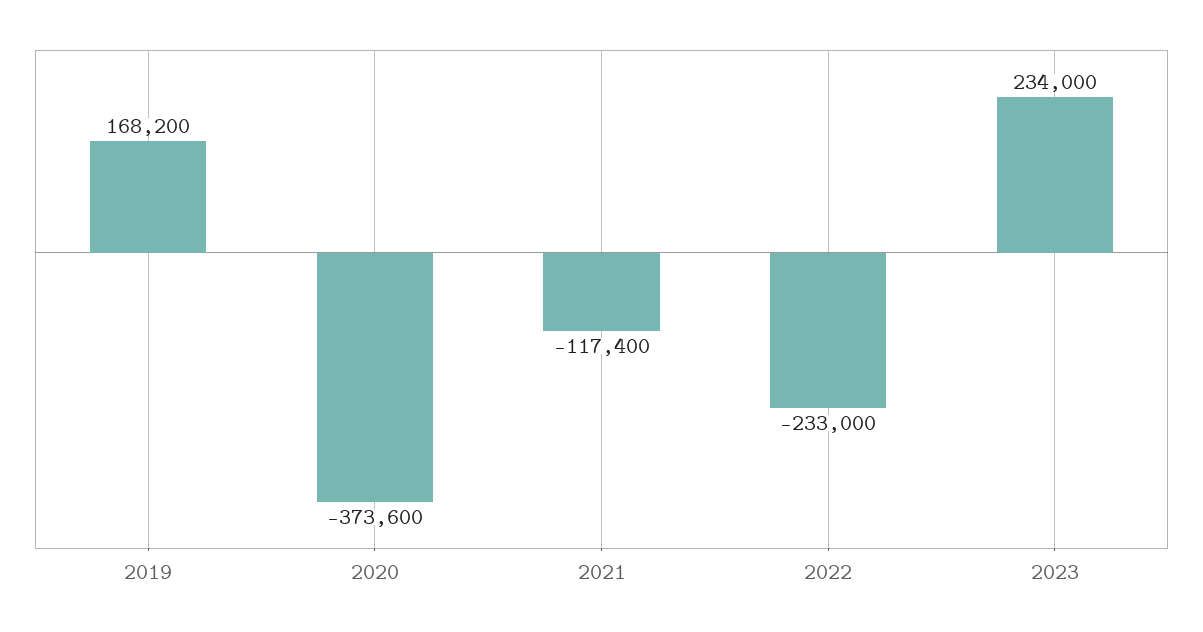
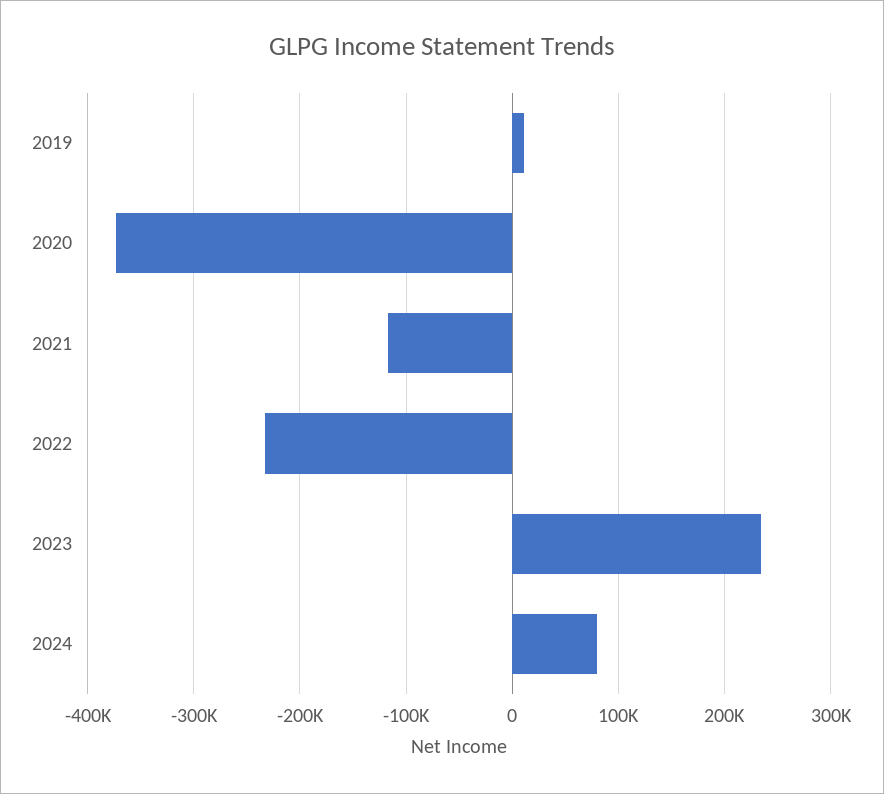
2019: 168200 -> 10000
2024: none -> 80000

